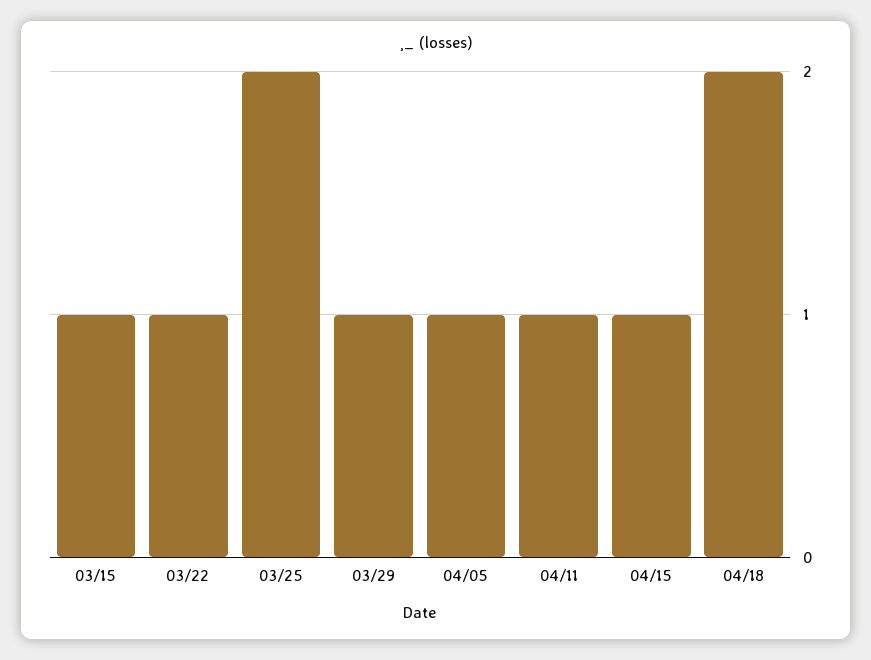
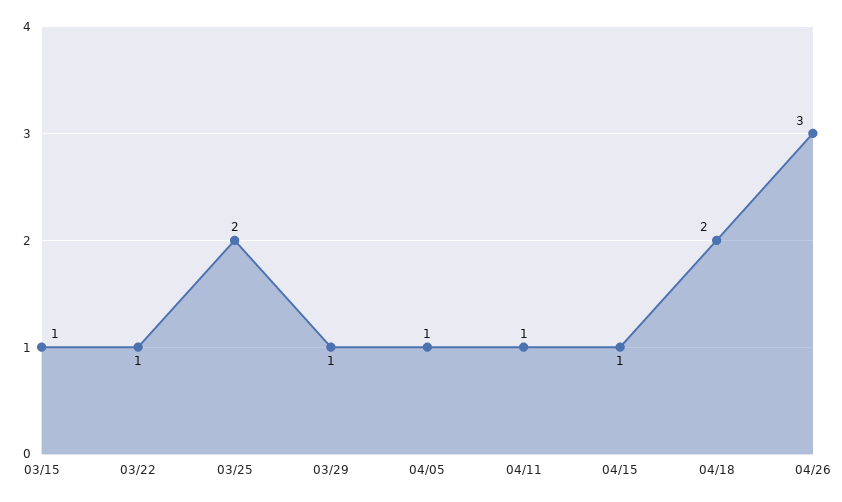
04/26: none -> 3

